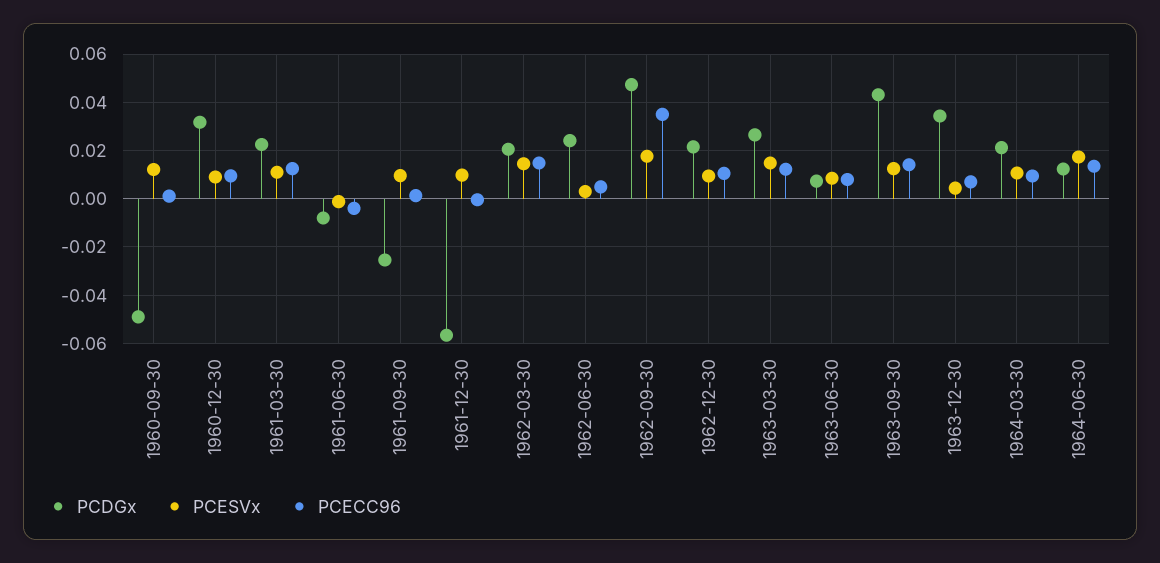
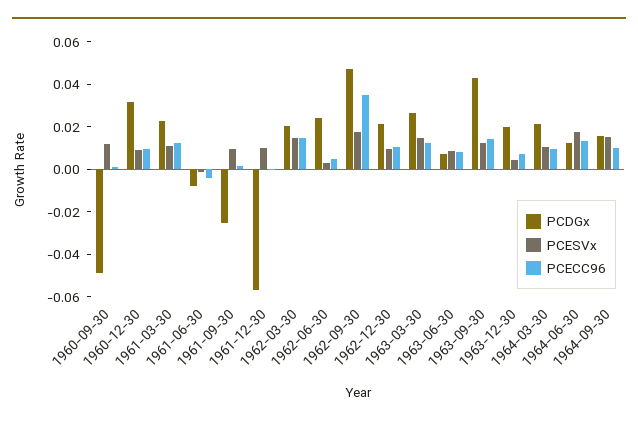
PCDGx, 1963-12-30: 0.035 -> 0.02
PCDGx, 1964-09-30: none -> 0.015
PCESVx, 1964-09-30: none -> 0.015
PCECC96, 1964-09-30: none -> 0.01

